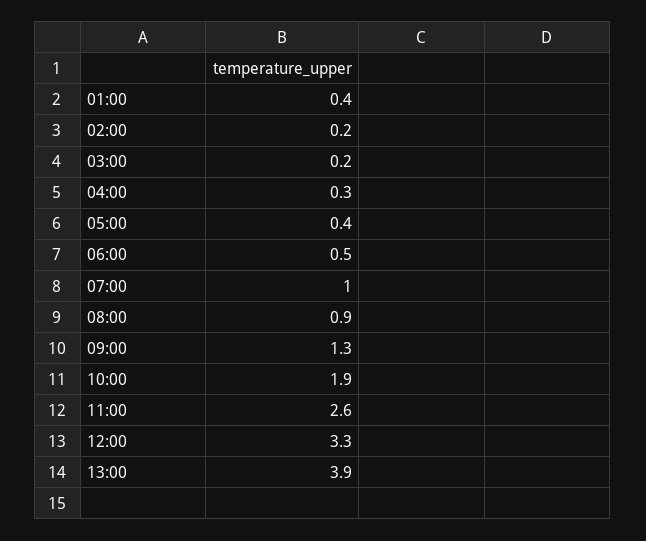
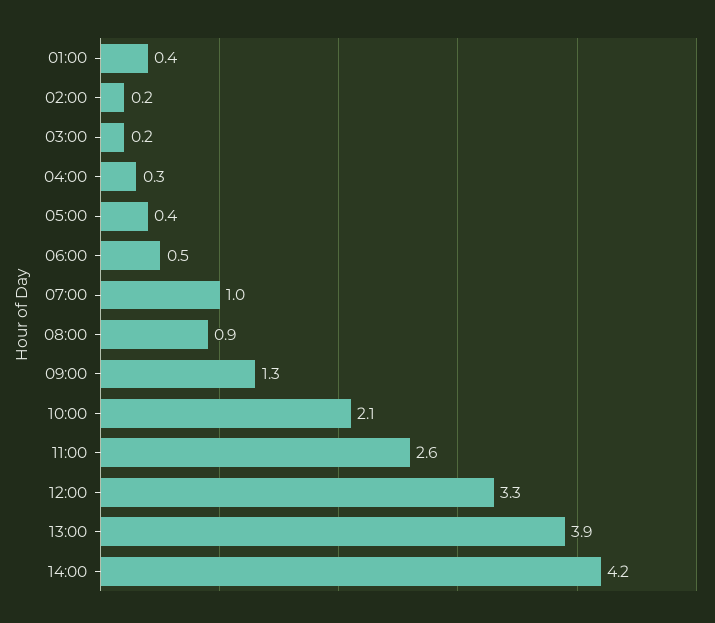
10:00: 1.9 -> 2.1
14:00: none -> 4.2

